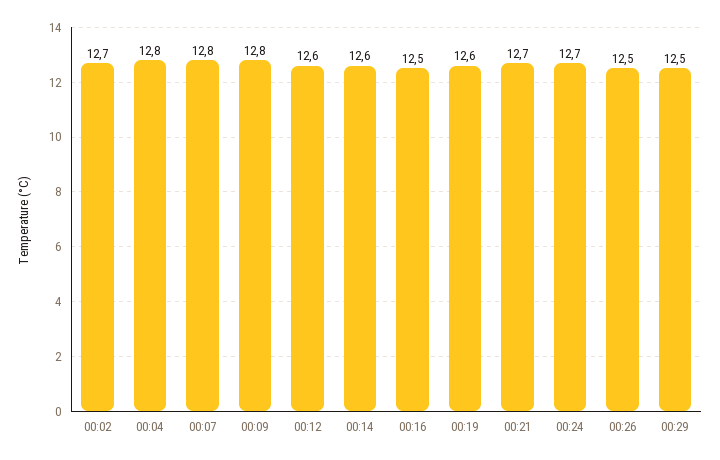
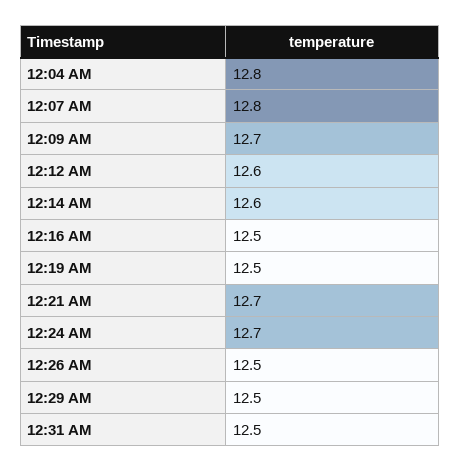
00:02: 12.7 -> none
00:09: 12.8 -> 12.7
00:19: 12.6 -> 12.5
12:31 AM: none -> 12.5

